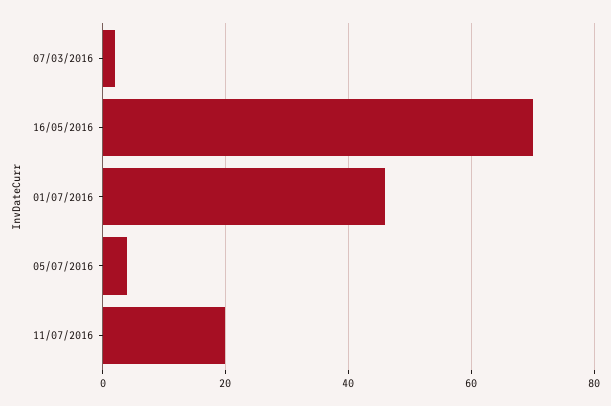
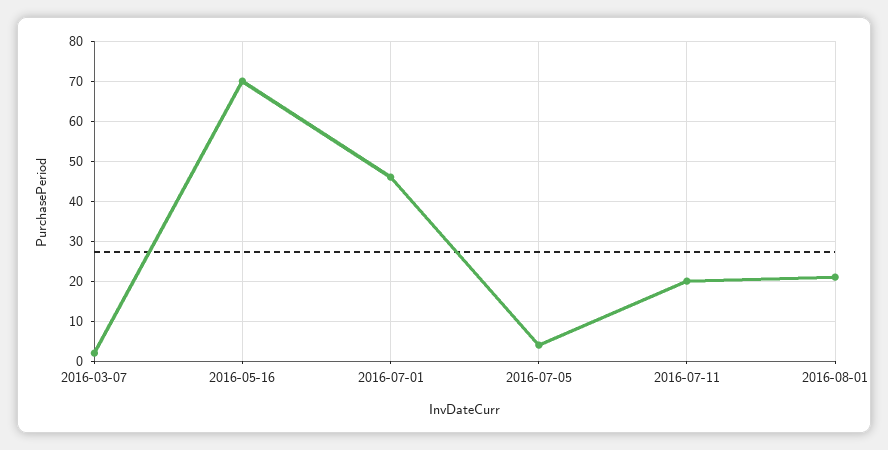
2016-08-01: none -> 20

